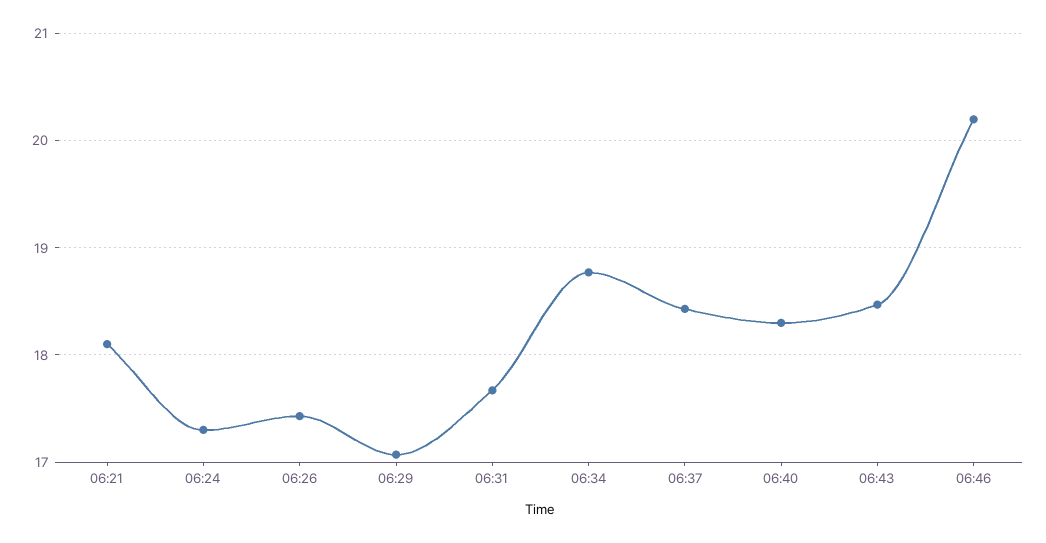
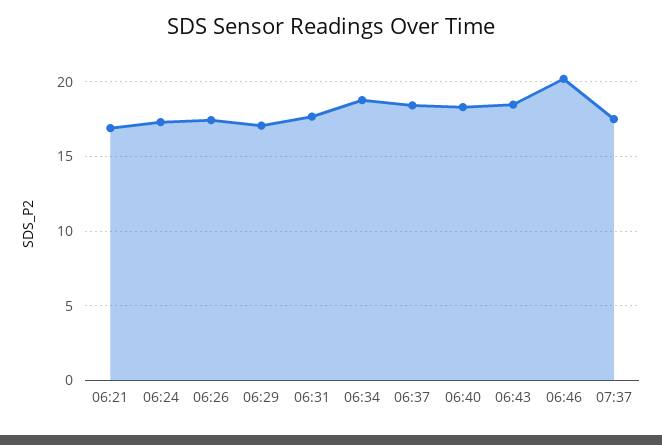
06:21: 18.1 -> 17
07:37: none -> 17.5

